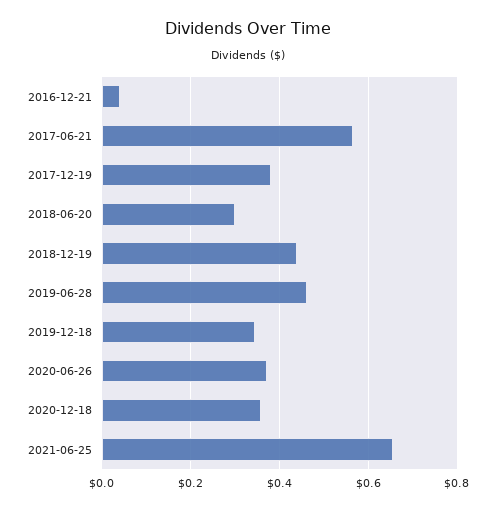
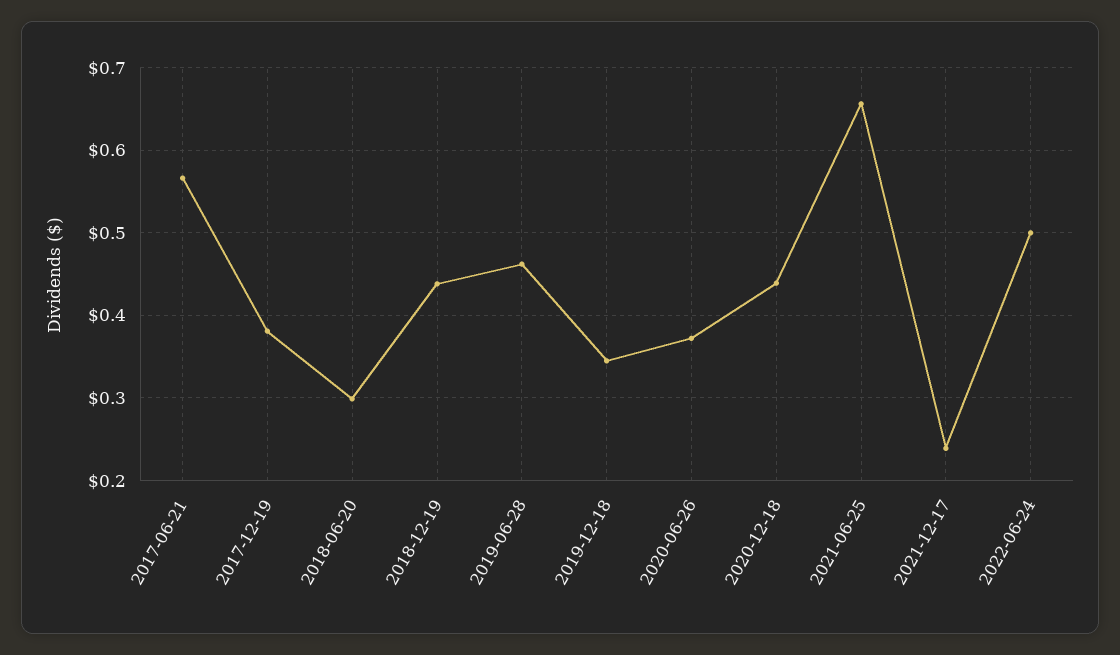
2016-12-21: 0.04 -> none
2020-12-18: 0.36 -> 0.44
2021-12-17: none -> 0.24
2022-06-24: none -> 0.5

